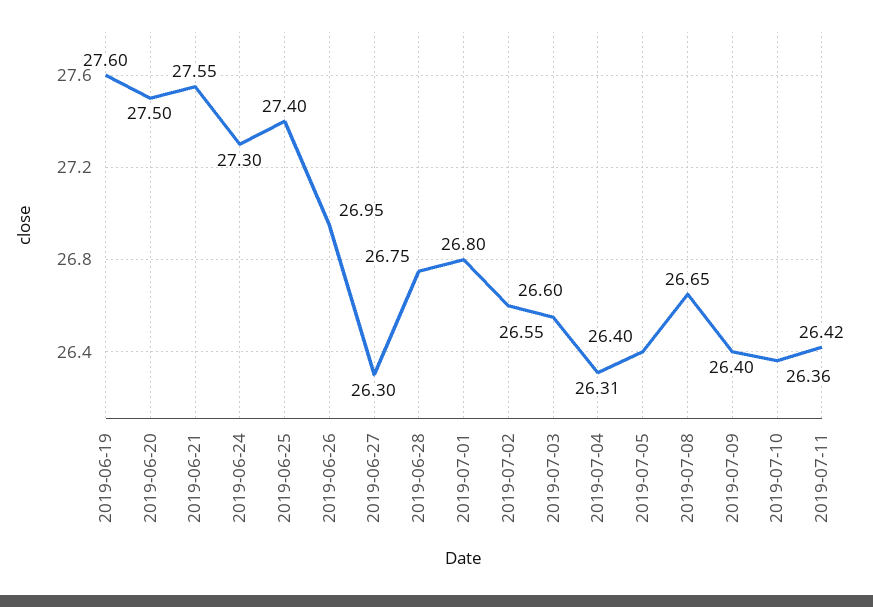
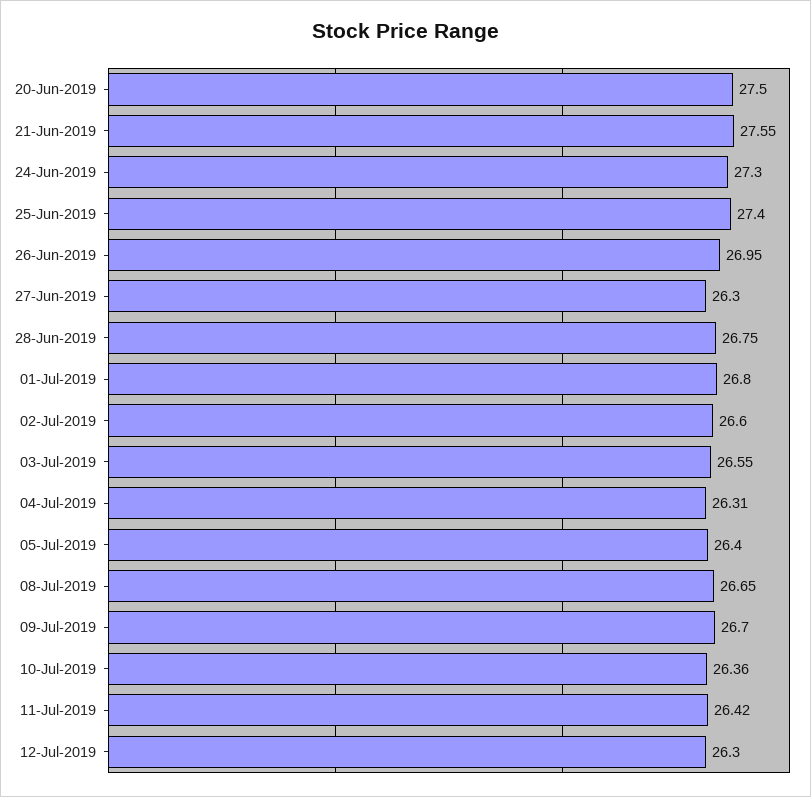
2019-06-19: 27.6 -> none
2019-07-09: 26.4 -> 26.7
12-Jul-2019: none -> 26.3

